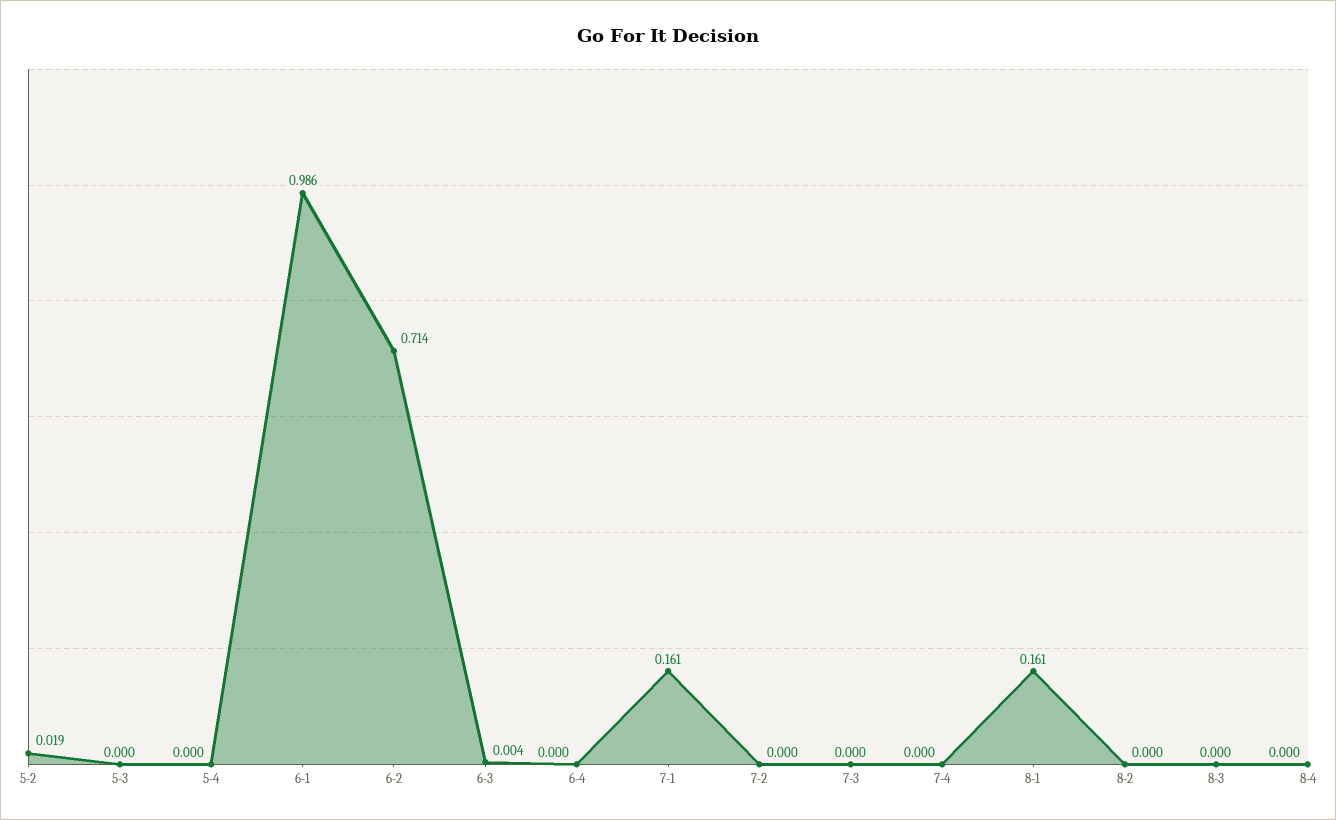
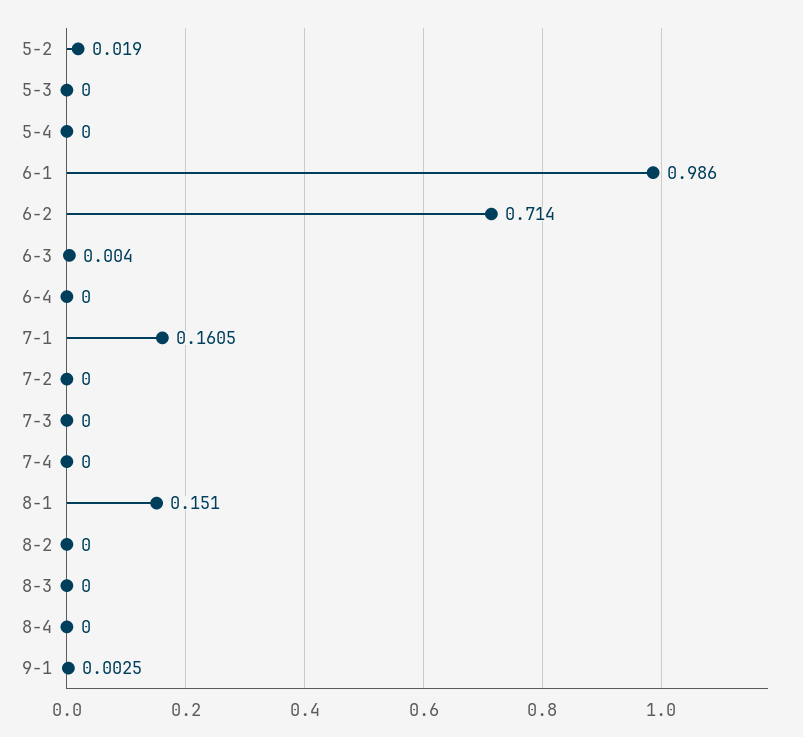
8-1: 0.161 -> 0.151
9-1: none -> 0.0025

